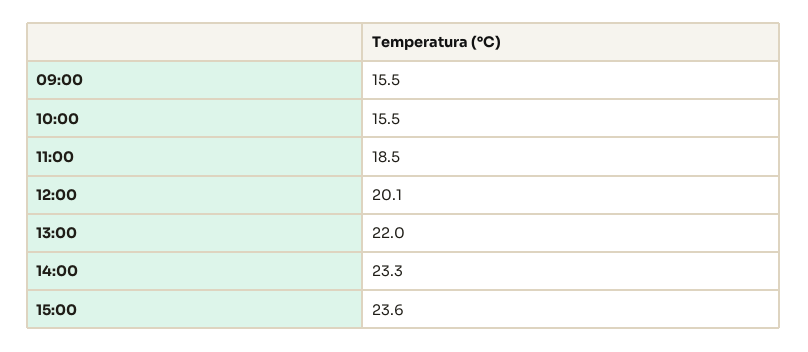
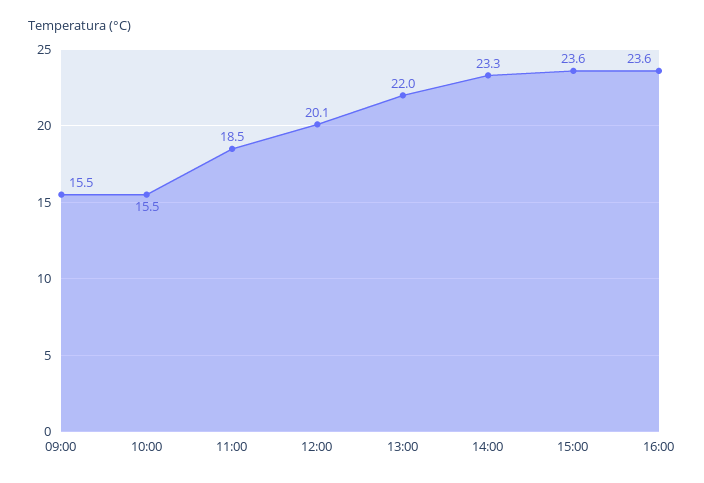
16:00: none -> 23.6

